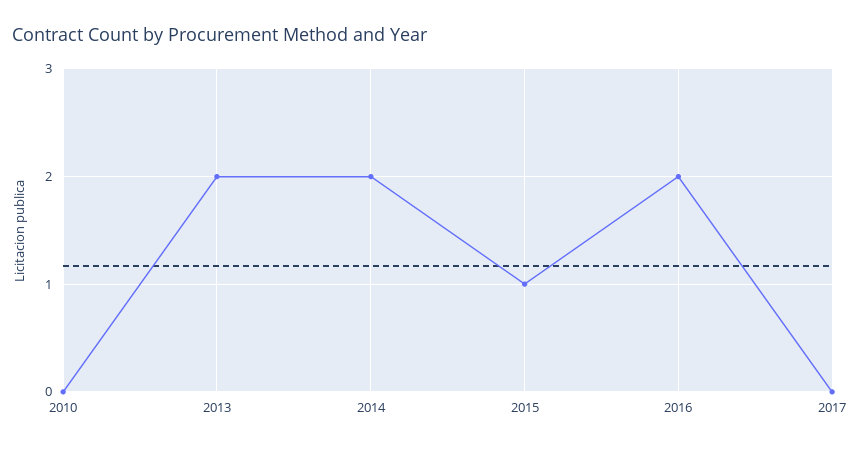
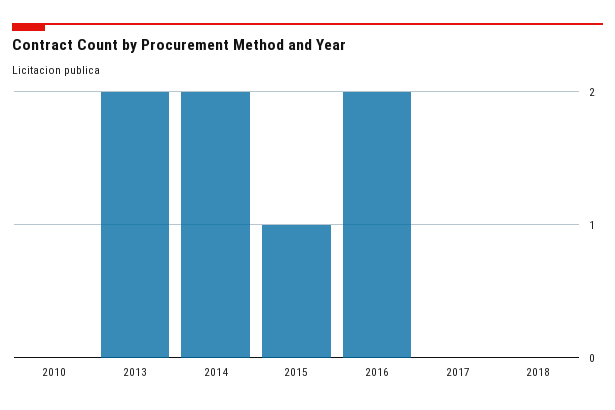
2018: none -> 0

